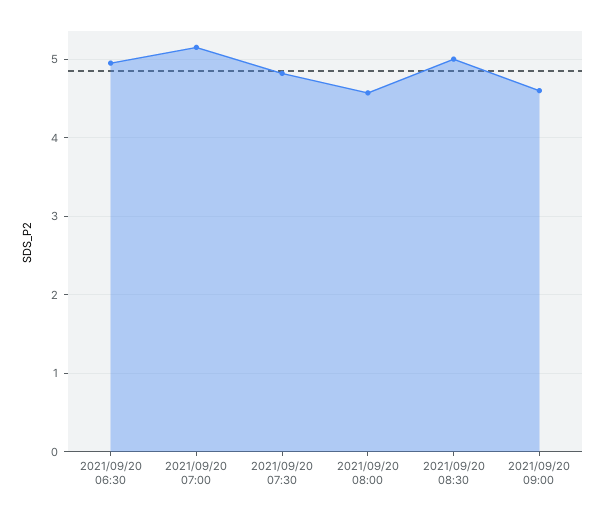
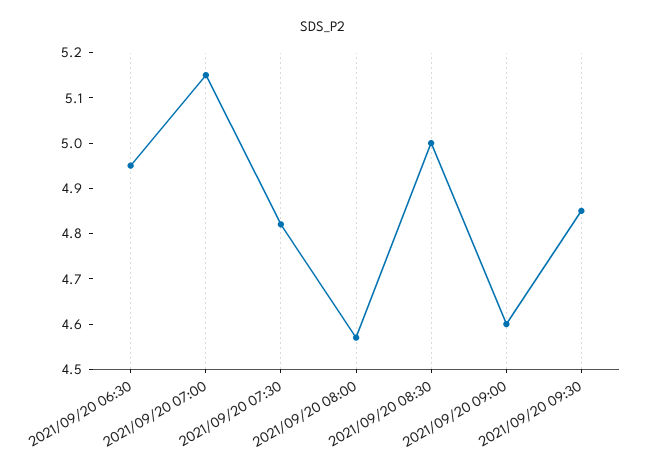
2021/09/20 09:30: none -> 4.85

